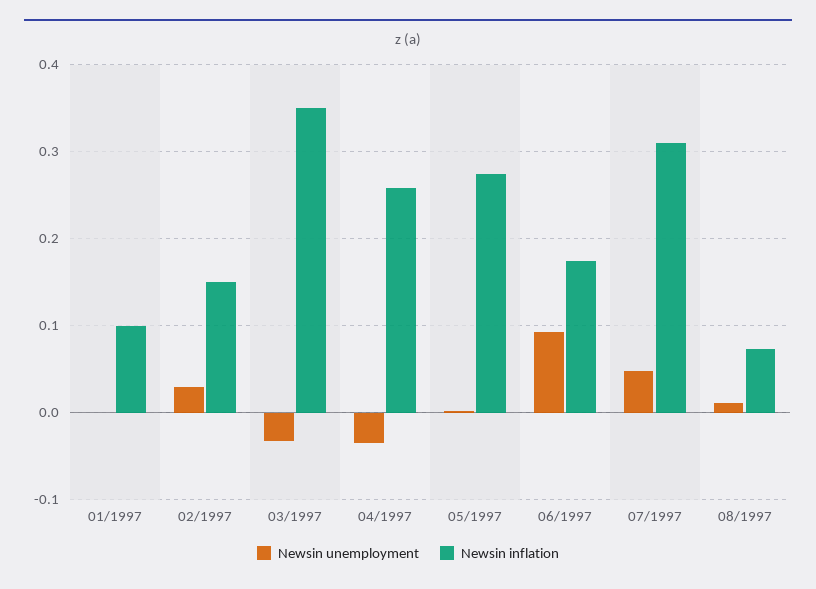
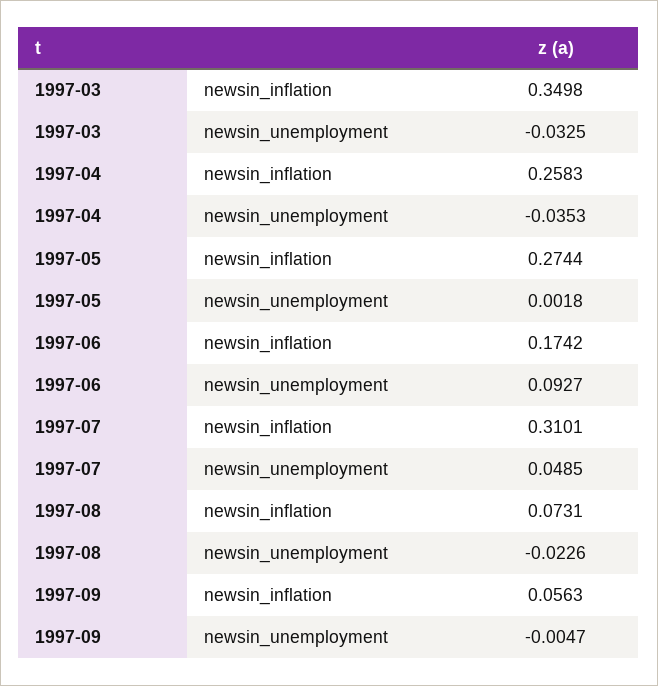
Newsin unemployment, 01/1997: 0 -> none
Newsin inflation, 01/1997: 0.1 -> none
Newsin unemployment, 02/1997: 0.03 -> none
Newsin inflation, 02/1997: 0.15 -> none
Newsin unemployment, 08/1997: 0.01 -> -0.0226
Newsin inflation, 1997-09: none -> 0.0563
Newsin unemployment, 1997-09: none -> -0.0047

